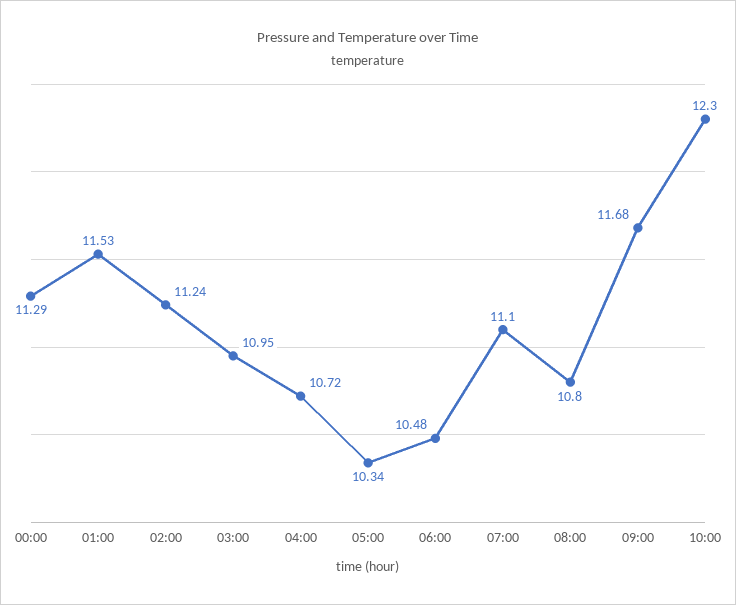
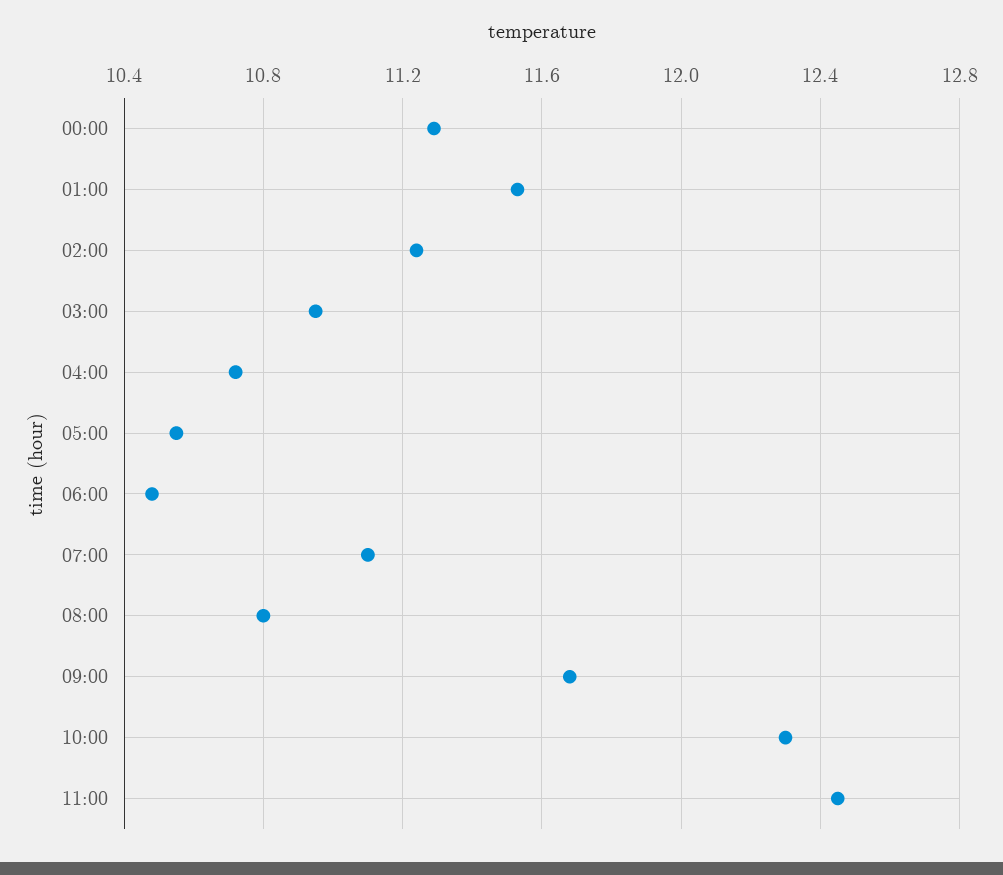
05:00: 10.34 -> 10.55
11:00: none -> 12.45

